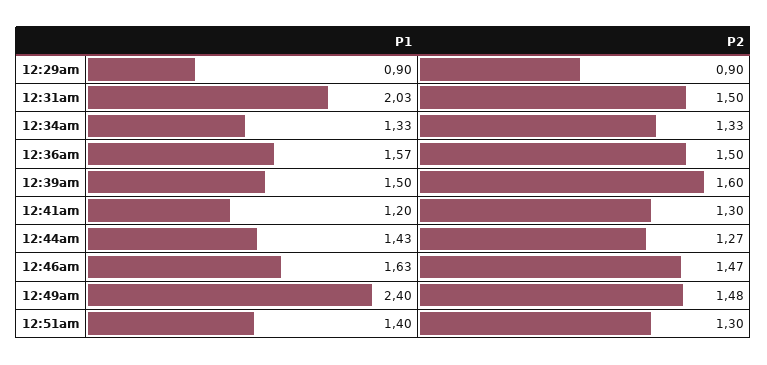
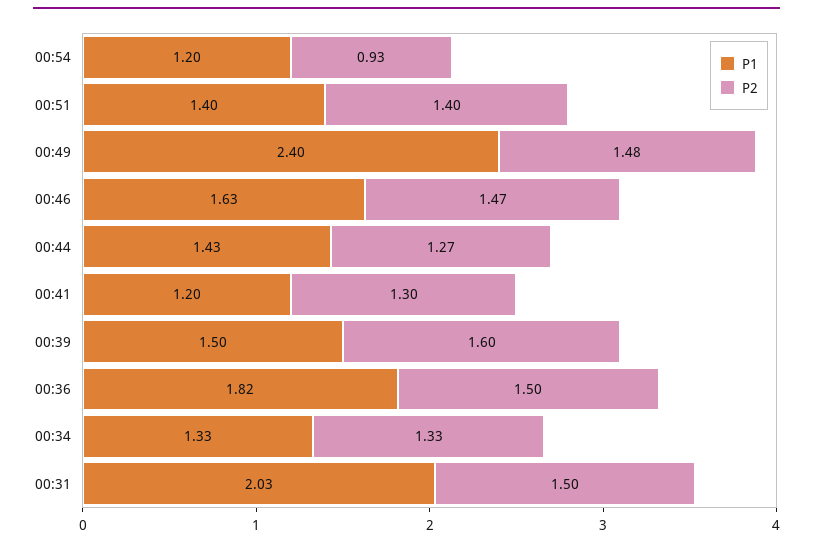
P1, 12:29am: 0.9 -> none
P2, 12:29am: 0.9 -> none
P1, 12:36am: 1.57 -> 1.82
P2, 12:51am: 1.3 -> 1.4
P1, 00:54: none -> 1.2
P2, 00:54: none -> 0.93

